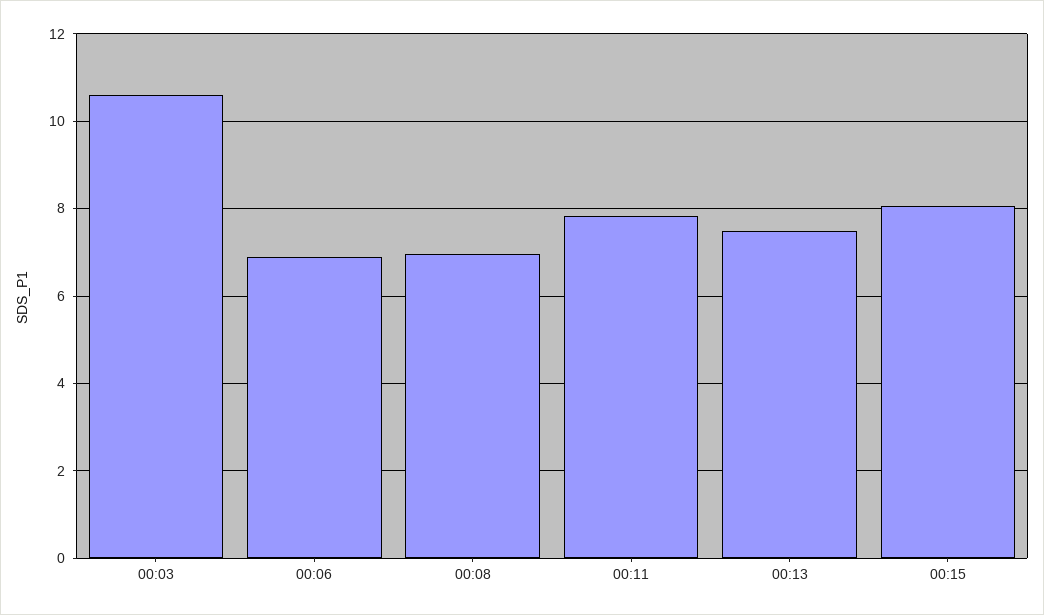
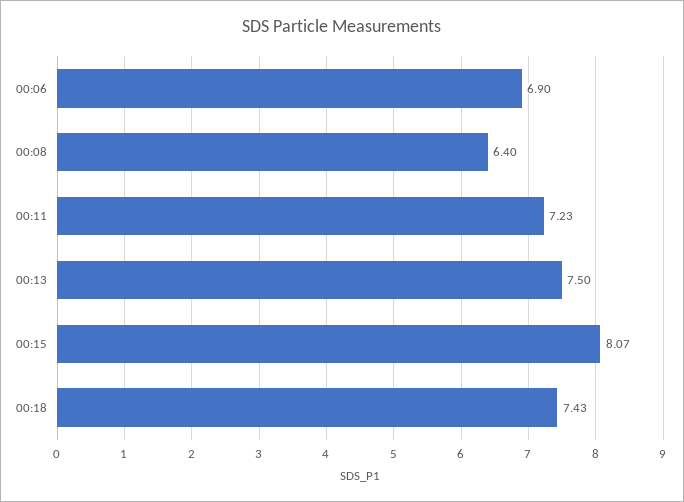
00:03: 10.6 -> none
00:08: 7 -> 6.4
00:11: 7.8 -> 7.23
00:18: none -> 7.43

